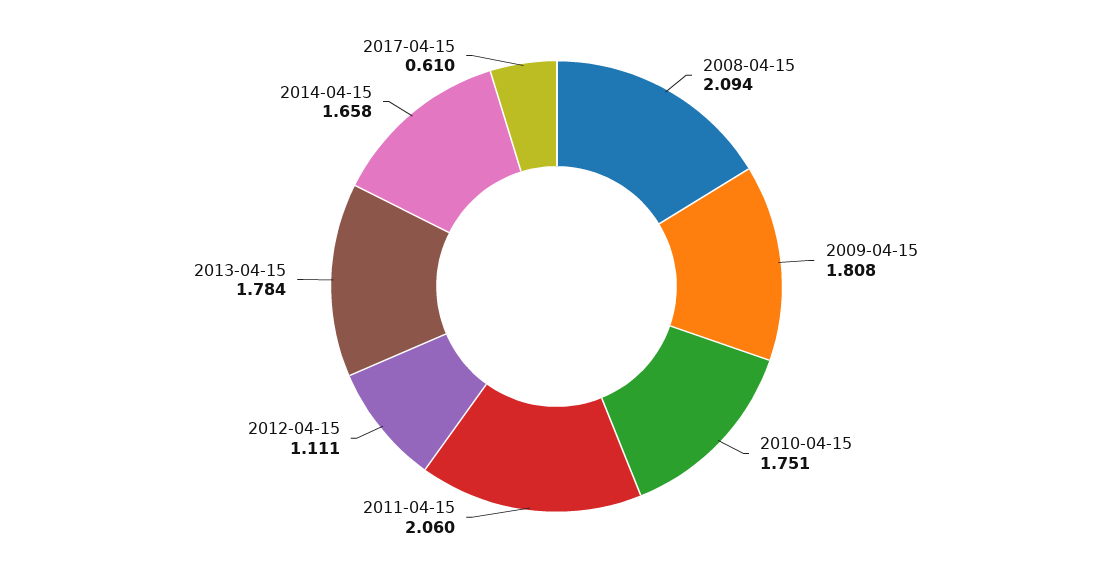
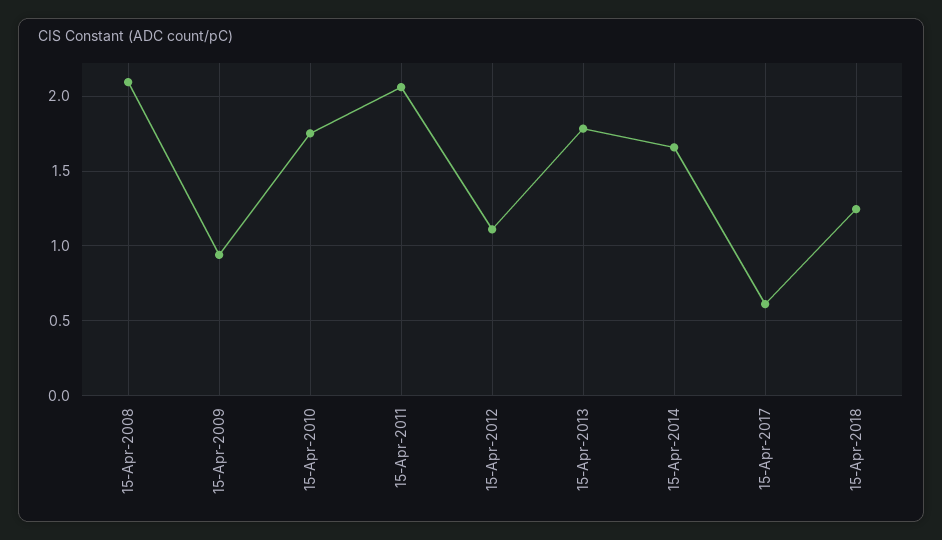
2009-04-15: 1.808 -> 0.95
15-Apr-2018: none -> 1.25

